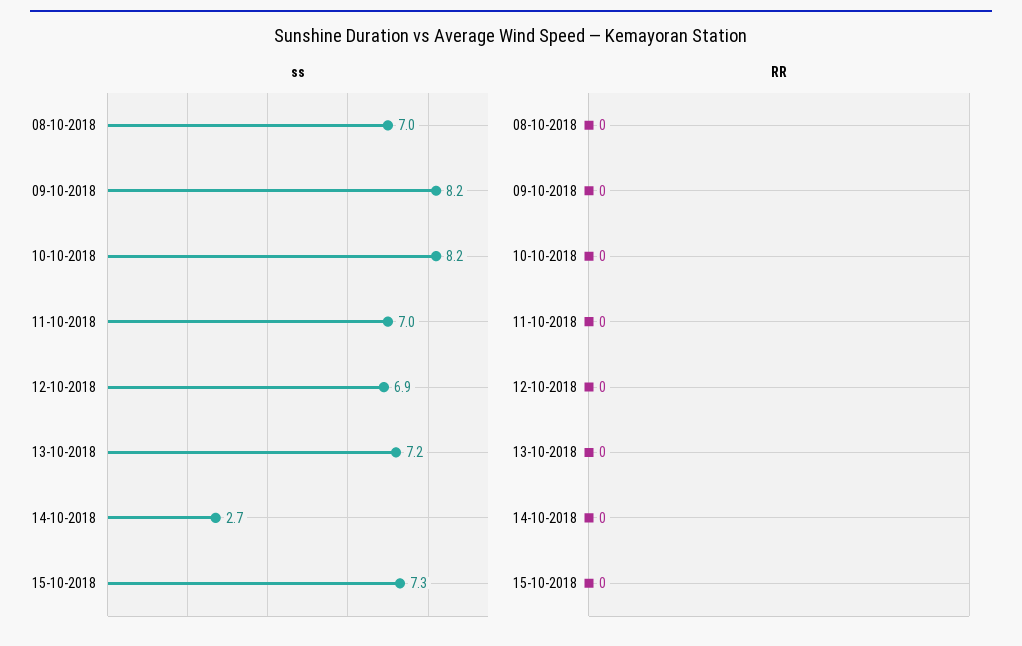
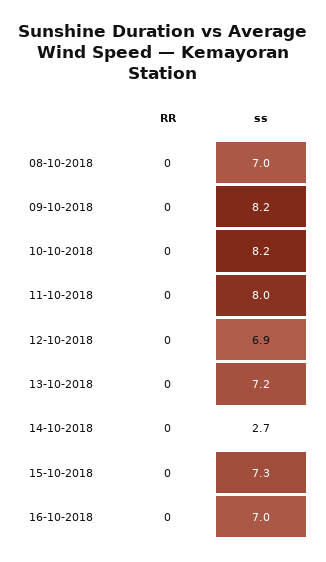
ss, 11-10-2018: 7 -> 8
RR, 16-10-2018: none -> 0
ss, 16-10-2018: none -> 7

